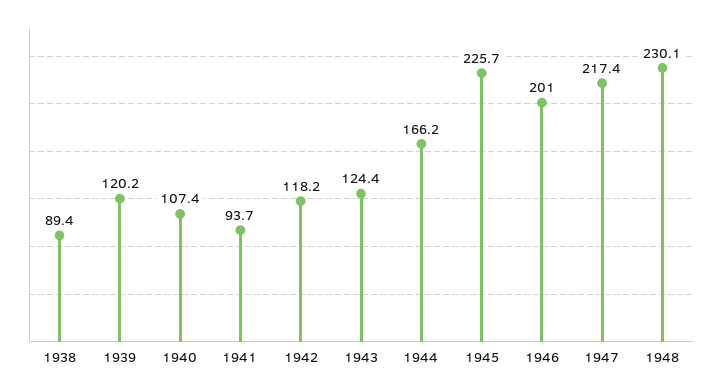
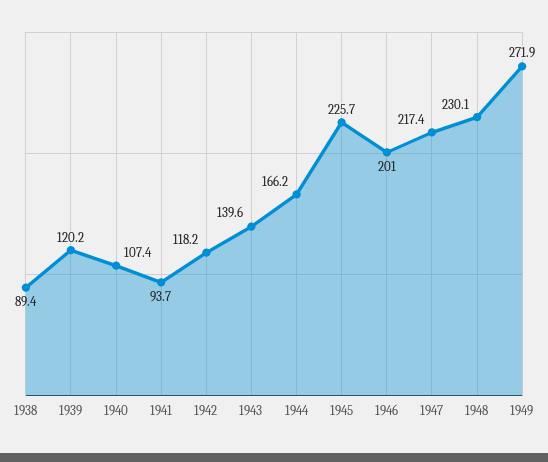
1943: 124.4 -> 139.6
1949: none -> 271.9

